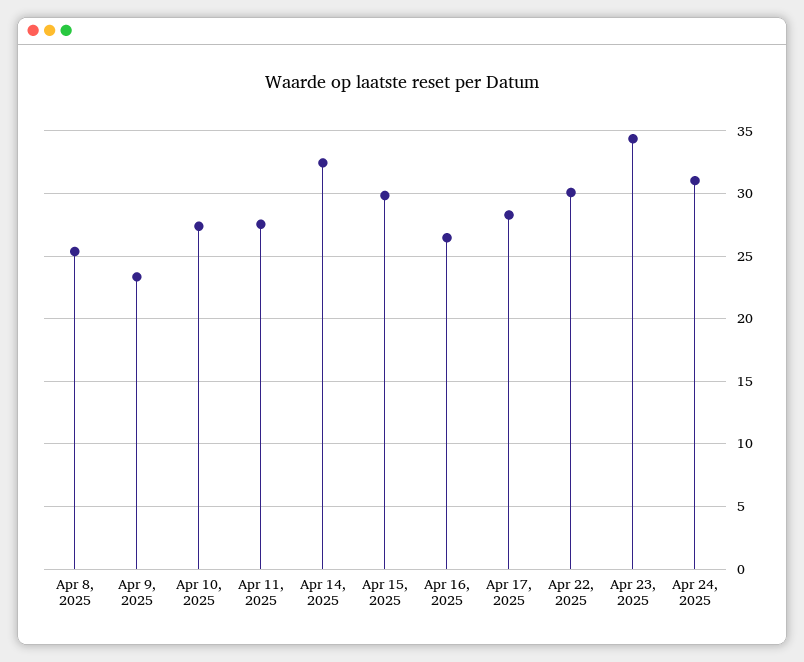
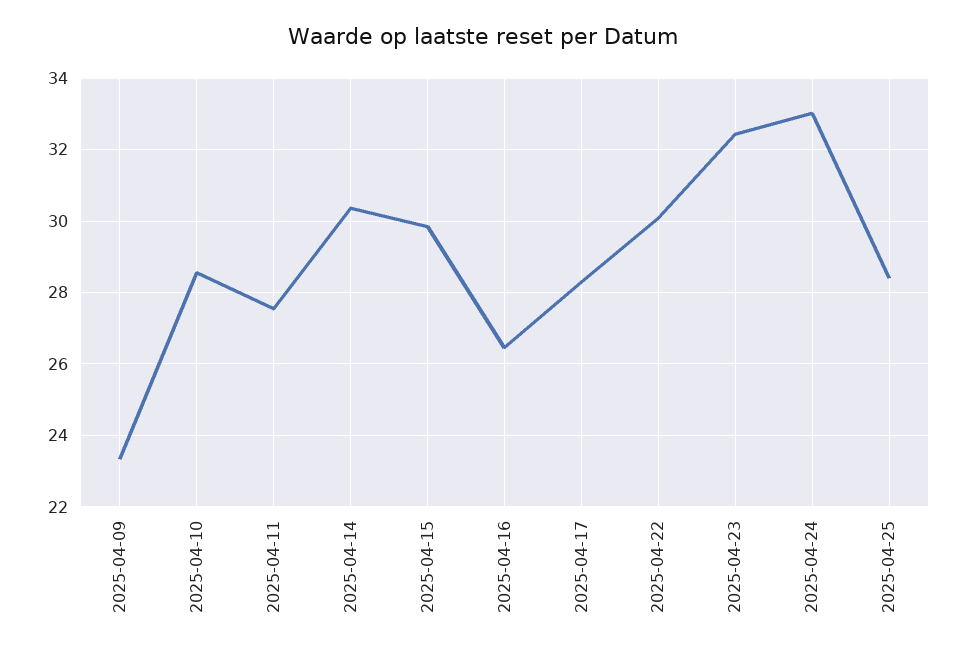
Apr 8, 2025: 25.5 -> none
Apr 10, 2025: 27.5 -> 28.6
Apr 14, 2025: 32.5 -> 30.4
Apr 23, 2025: 34.5 -> 32.4
Apr 24, 2025: 31 -> 33
2025-04-25: none -> 28.4

